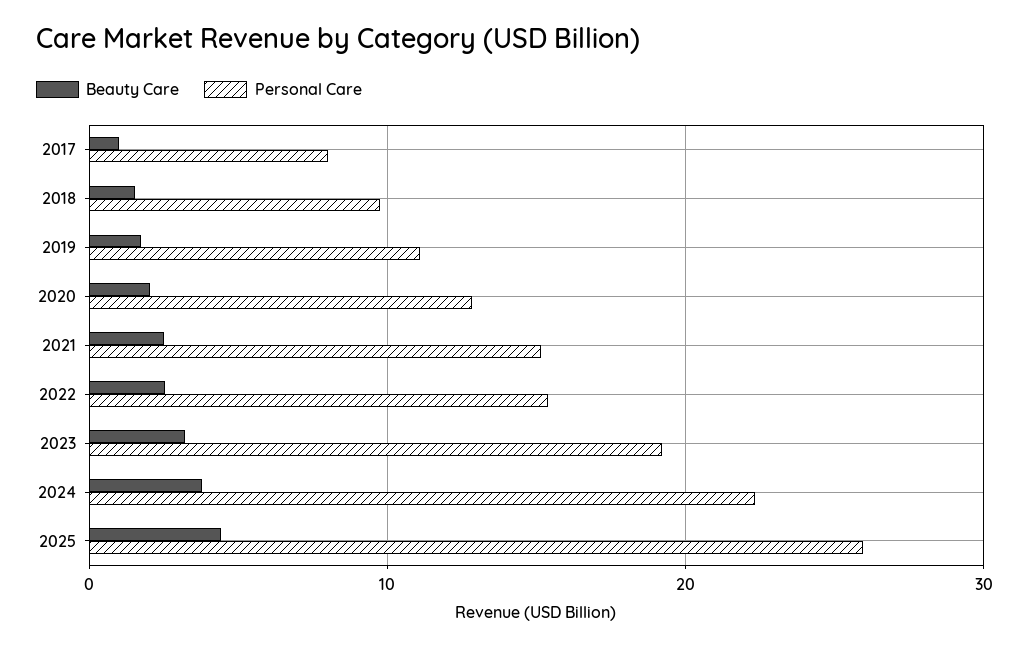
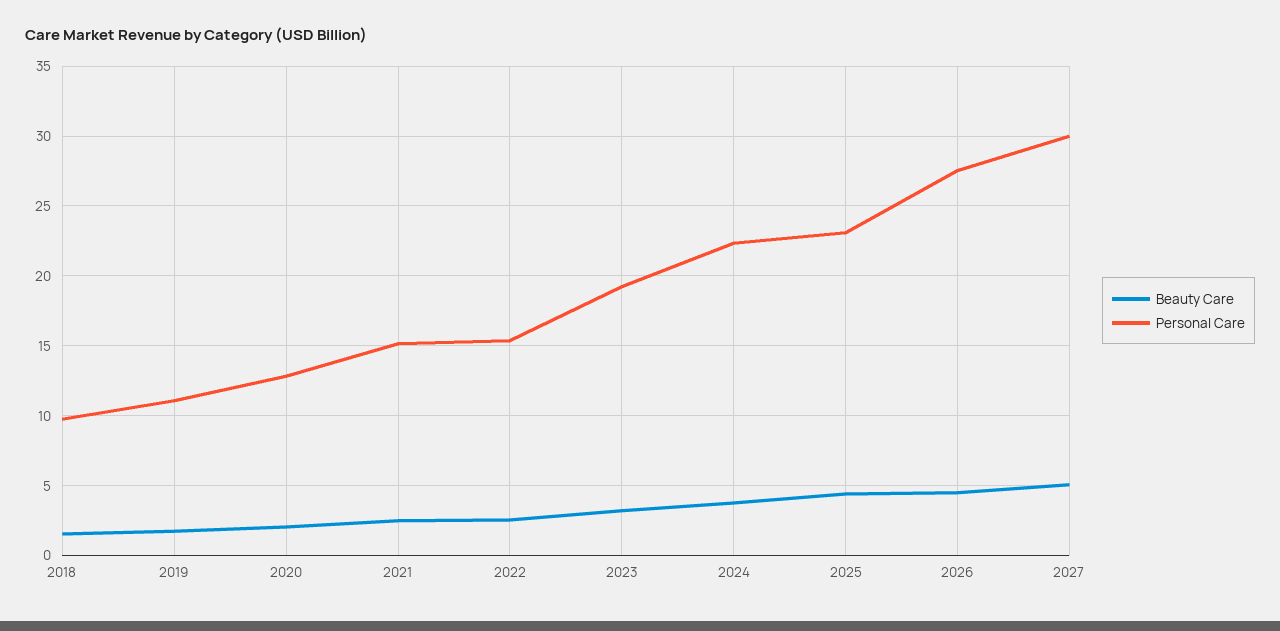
Beauty Care, 2017: 1 -> none
Personal Care, 2017: 8 -> none
Personal Care, 2025: 26 -> 23
Beauty Care, 2026: none -> 4.5
Personal Care, 2026: none -> 27.5
Beauty Care, 2027: none -> 5
Personal Care, 2027: none -> 30

